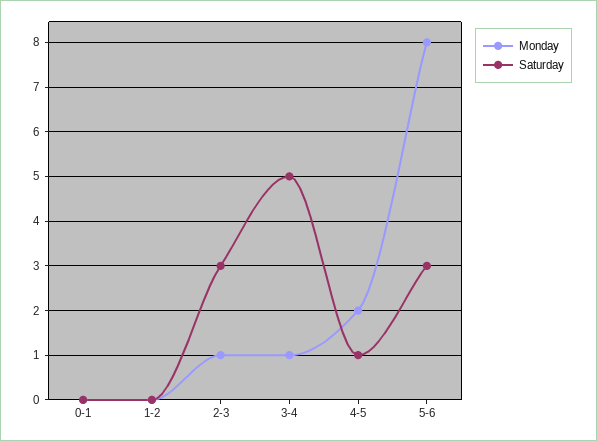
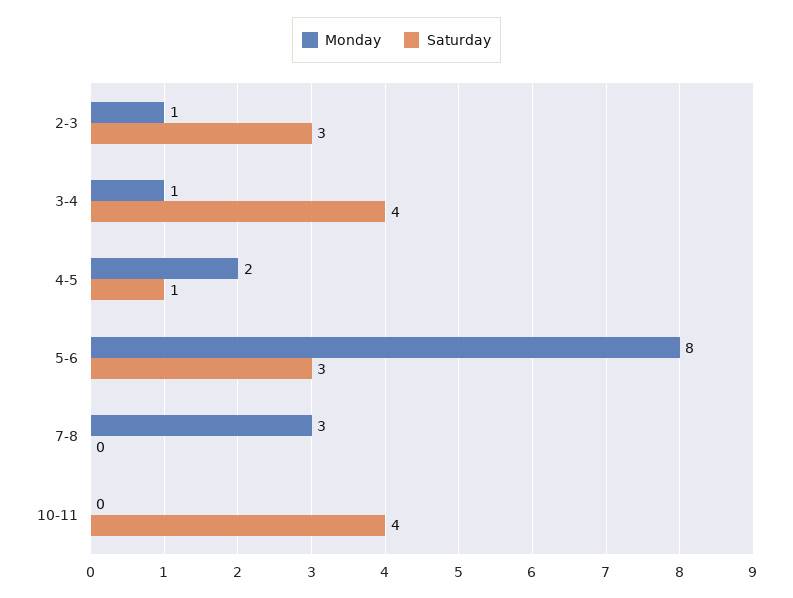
Monday, 0-1: 0 -> none
Saturday, 0-1: 0 -> none
Monday, 1-2: 0 -> none
Saturday, 1-2: 0 -> none
Saturday, 3-4: 5 -> 4
Monday, 7-8: none -> 3
Saturday, 7-8: none -> 0
Monday, 10-11: none -> 0
Saturday, 10-11: none -> 4

